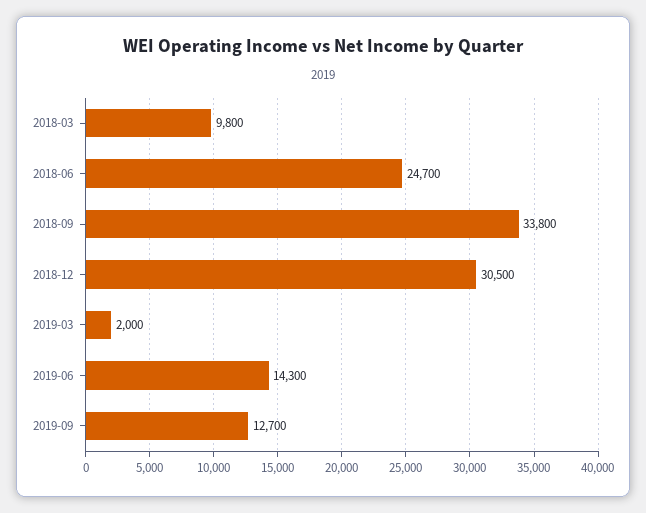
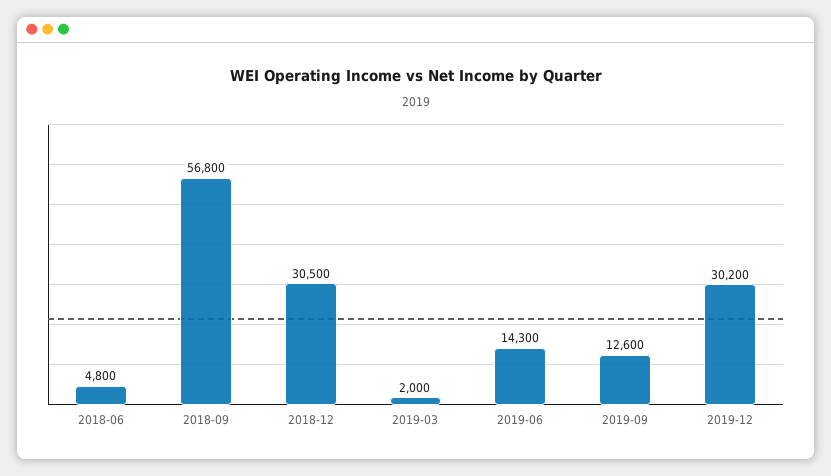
2018-03: 9800 -> none
2018-06: 24700 -> 4800
2018-09: 33800 -> 56800
2019-09: 12700 -> 12600
2019-12: none -> 30200

